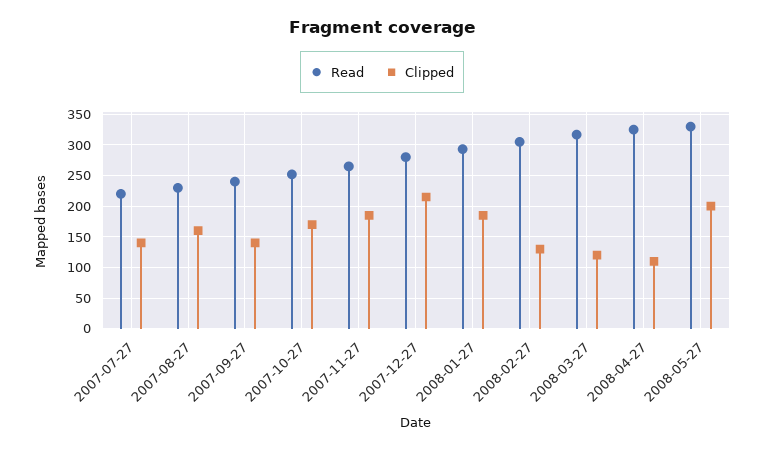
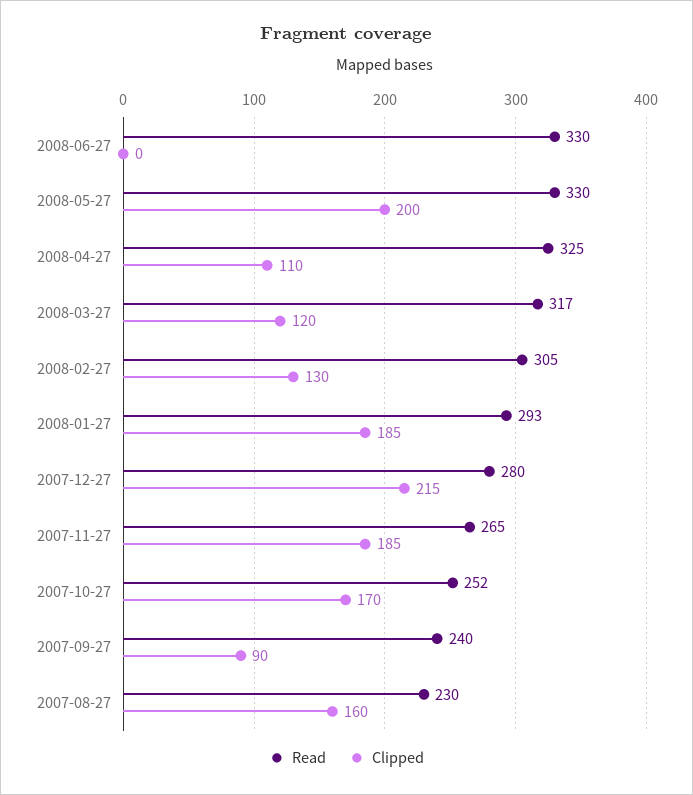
Read, 2007-07-27: 220 -> none
Clipped, 2007-07-27: 140 -> none
Clipped, 2007-09-27: 140 -> 90
Read, 2008-06-27: none -> 330
Clipped, 2008-06-27: none -> 0

